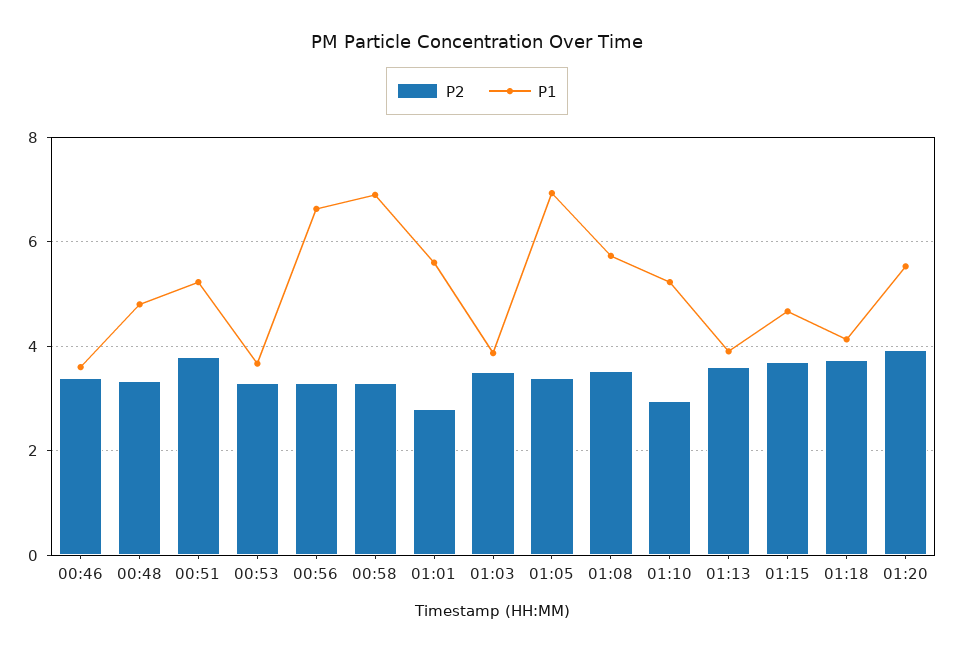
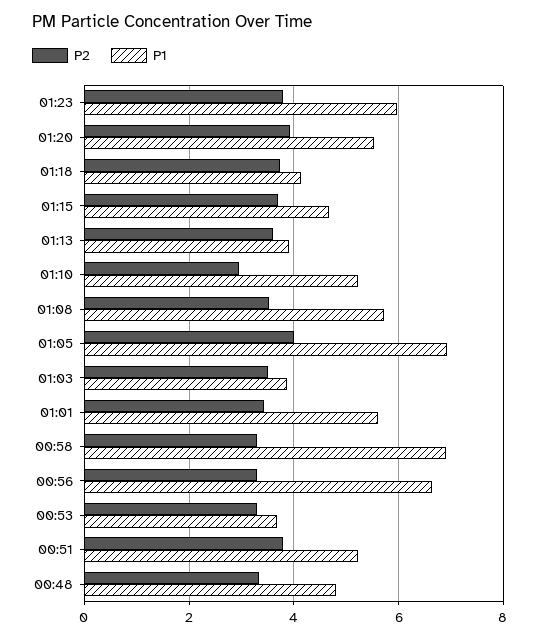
P2, 00:46: 3.4 -> none
P1, 00:46: 3.6 -> none
P2, 01:01: 2.8 -> 3.4
P2, 01:05: 3.4 -> 4
P2, 01:23: none -> 3.8
P1, 01:23: none -> 6

